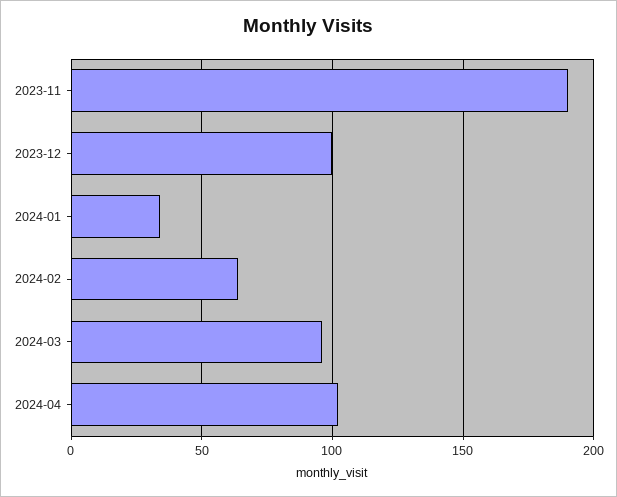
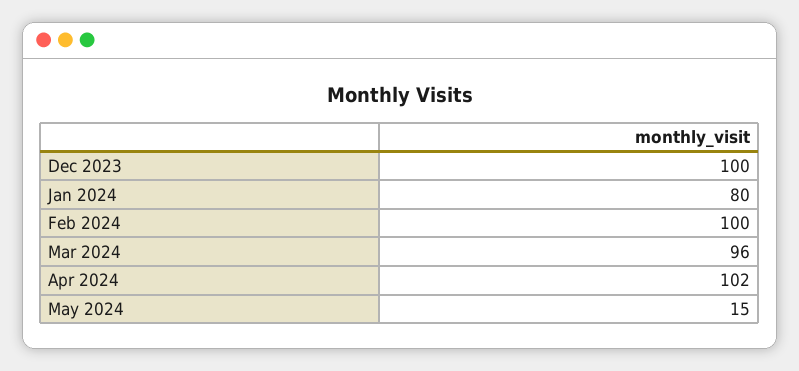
2023-11: 190 -> none
2024-01: 35 -> 80
2024-02: 65 -> 100
May 2024: none -> 15

